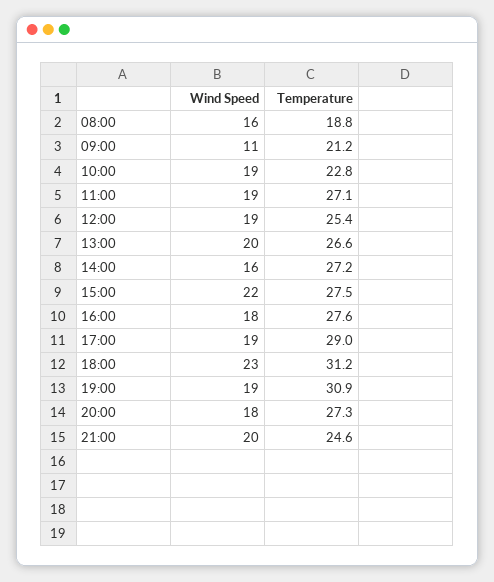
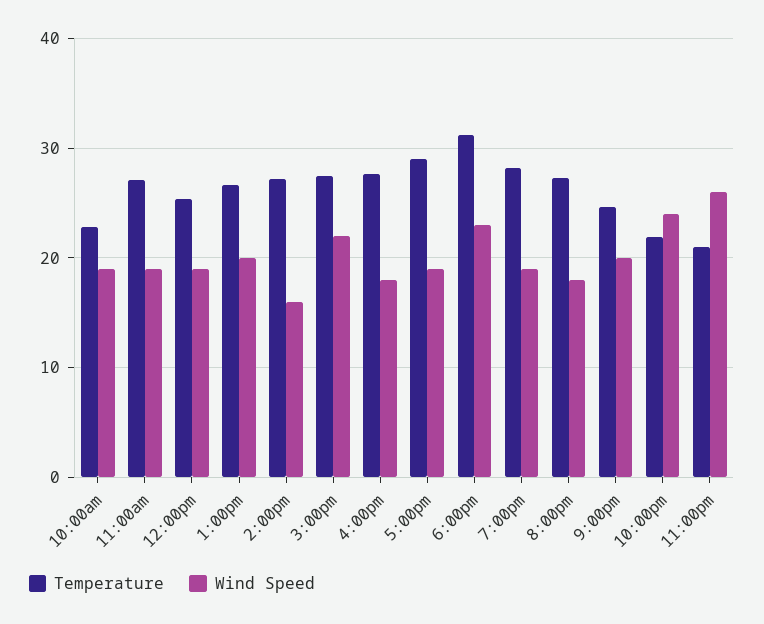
Wind Speed, 08:00: 16 -> none
Temperature, 08:00: 18.8 -> none
Wind Speed, 09:00: 11 -> none
Temperature, 09:00: 21.2 -> none
Temperature, 19:00: 30.9 -> 28
Temperature, 10:00pm: none -> 22
Wind Speed, 10:00pm: none -> 24
Temperature, 11:00pm: none -> 21
Wind Speed, 11:00pm: none -> 26

